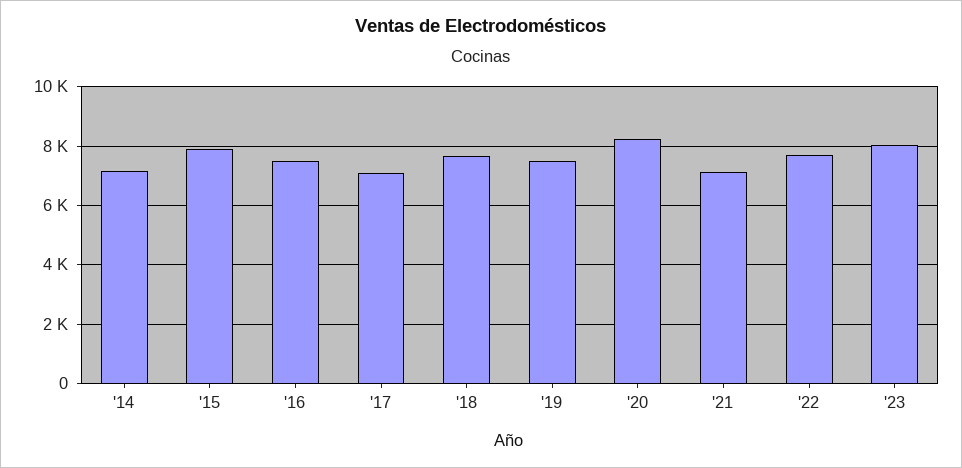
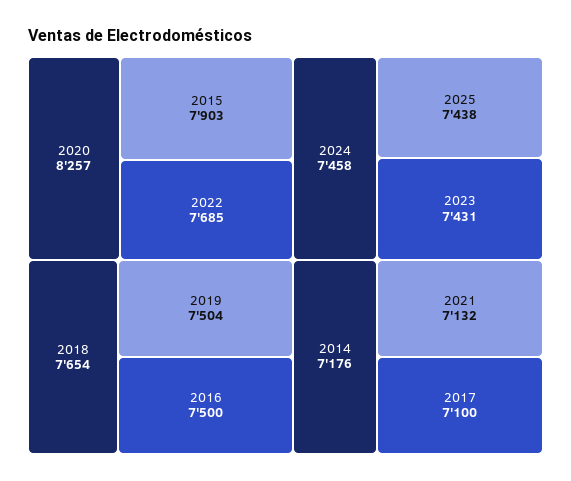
'23: 8000 -> 7431
2024: none -> 7458
2025: none -> 7438

